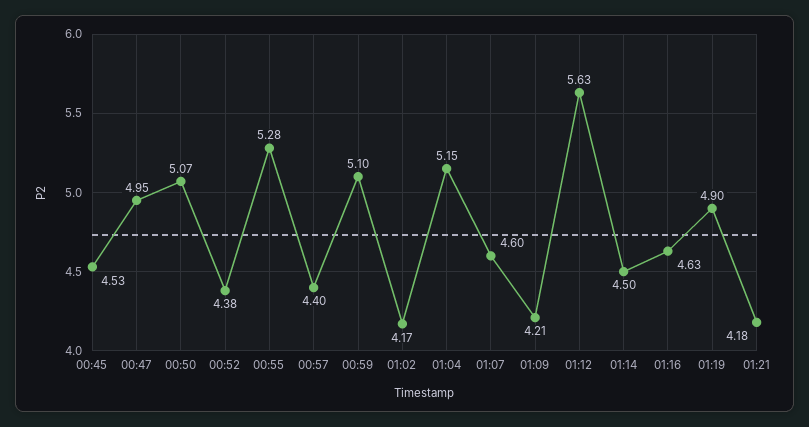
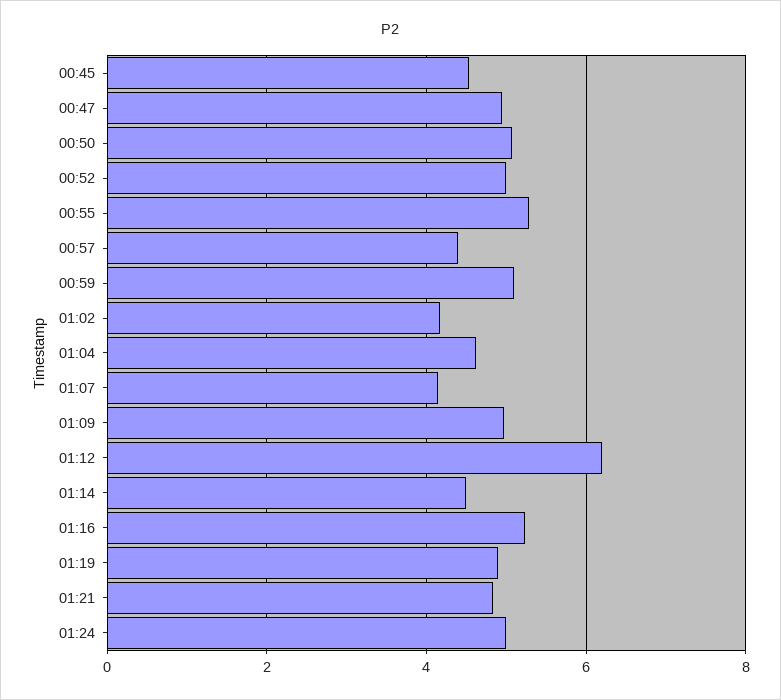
00:52: 4.38 -> 5
01:04: 5.15 -> 4.6
01:07: 4.6 -> 4.2
01:09: 4.21 -> 5
01:12: 5.63 -> 6.2
01:16: 4.63 -> 5.2
01:21: 4.18 -> 4.8
01:24: none -> 5

